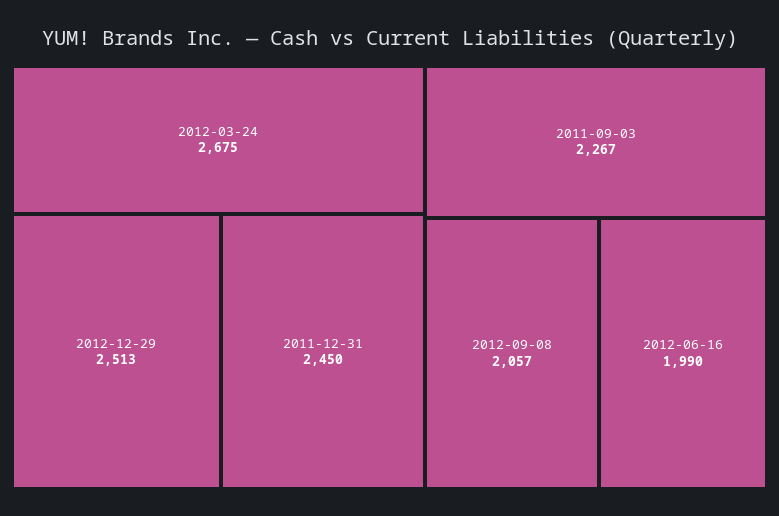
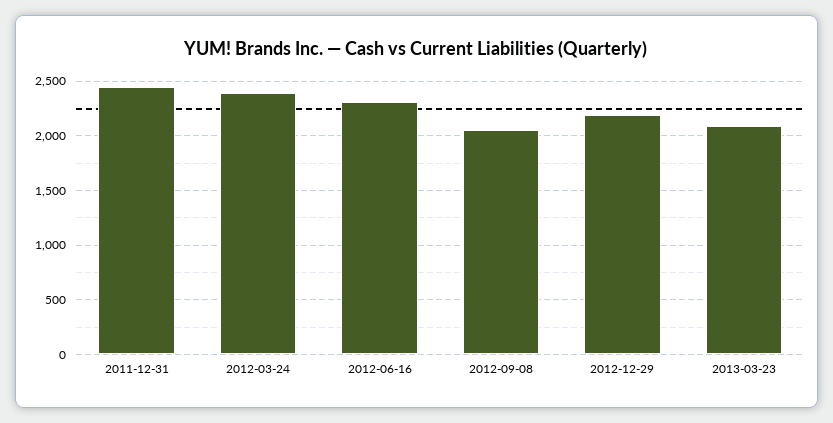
2012-03-24: 2675 -> 2400
2012-12-29: 2513 -> 2200
2011-09-03: 2267 -> none
2012-06-16: 1990 -> 2300
2013-03-23: none -> 2100

